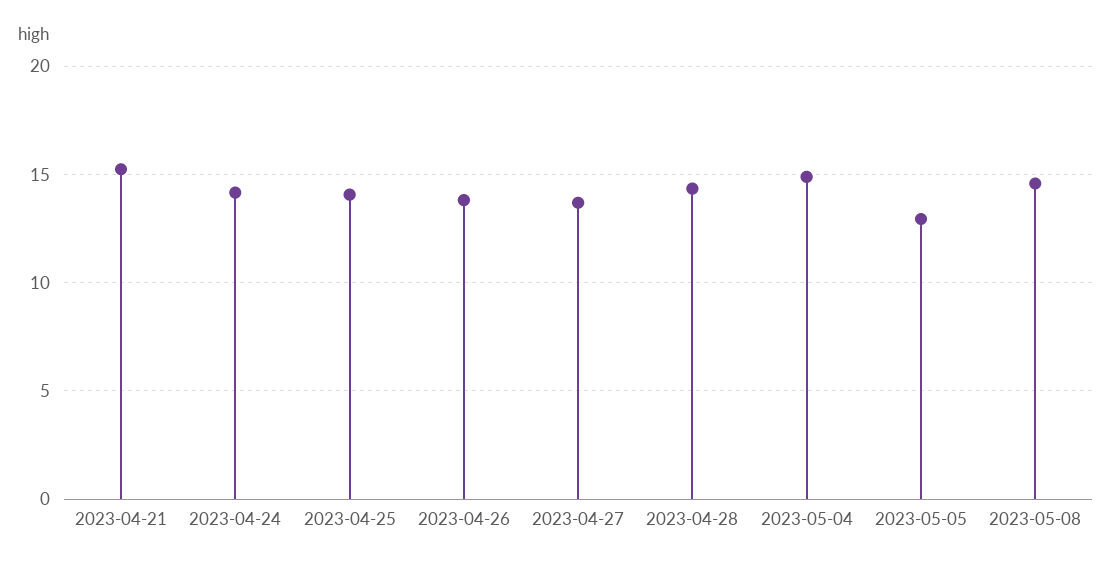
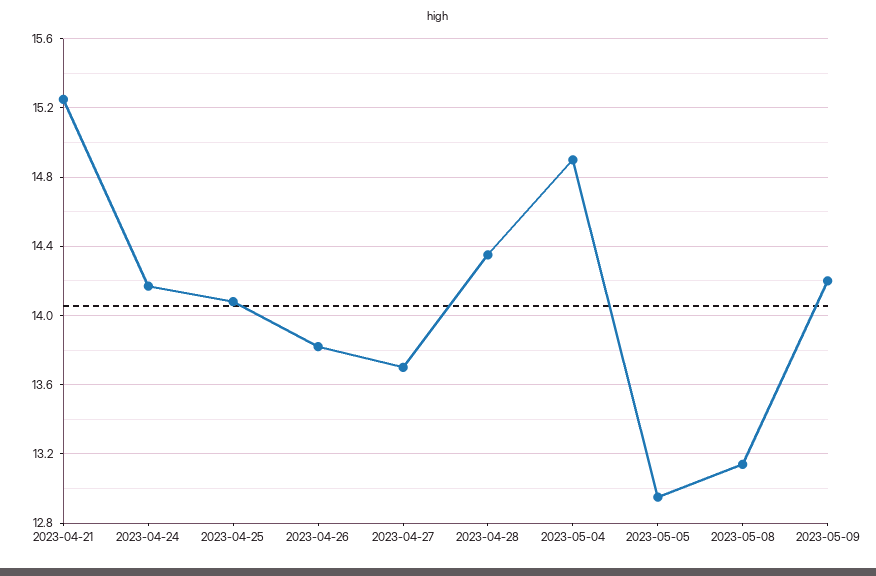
2023-05-08: 14.5 -> 13.15
2023-05-09: none -> 14.2

